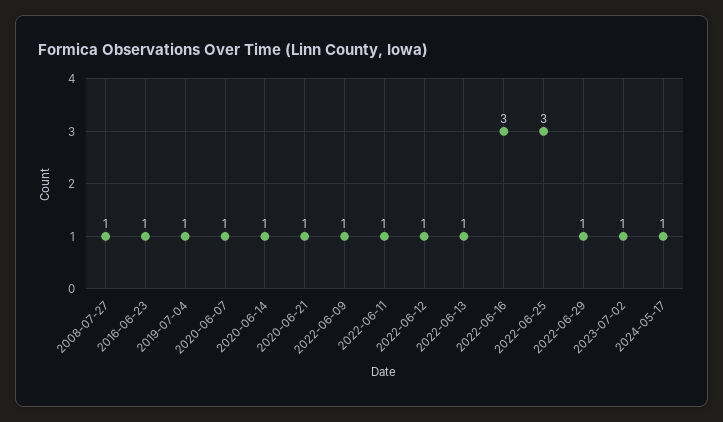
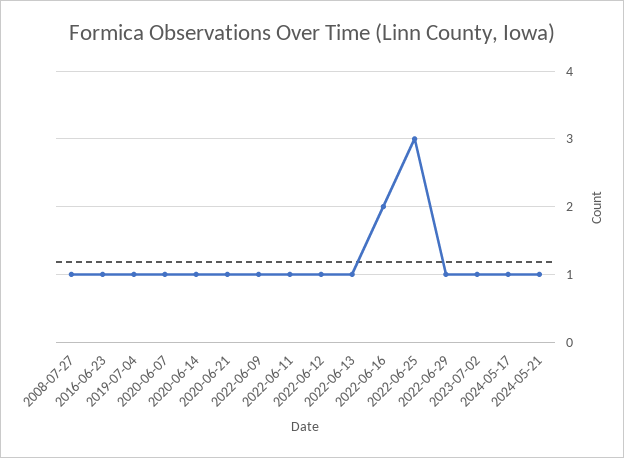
2022-06-16: 3 -> 2
2024-05-21: none -> 1

